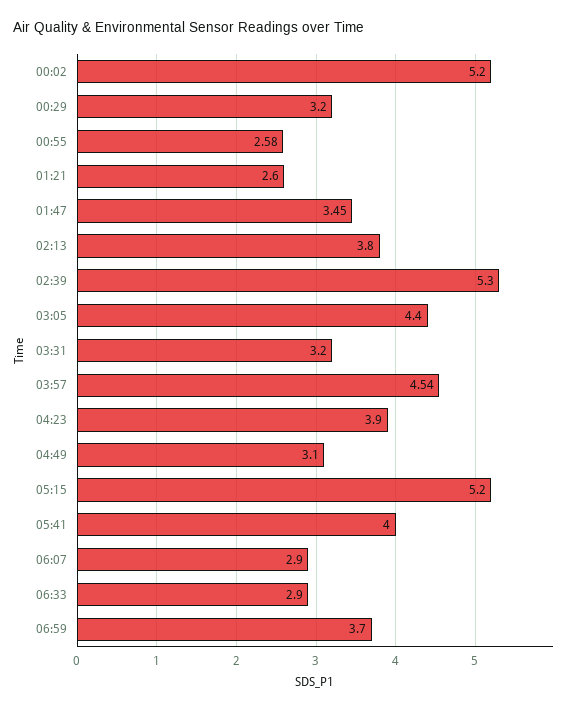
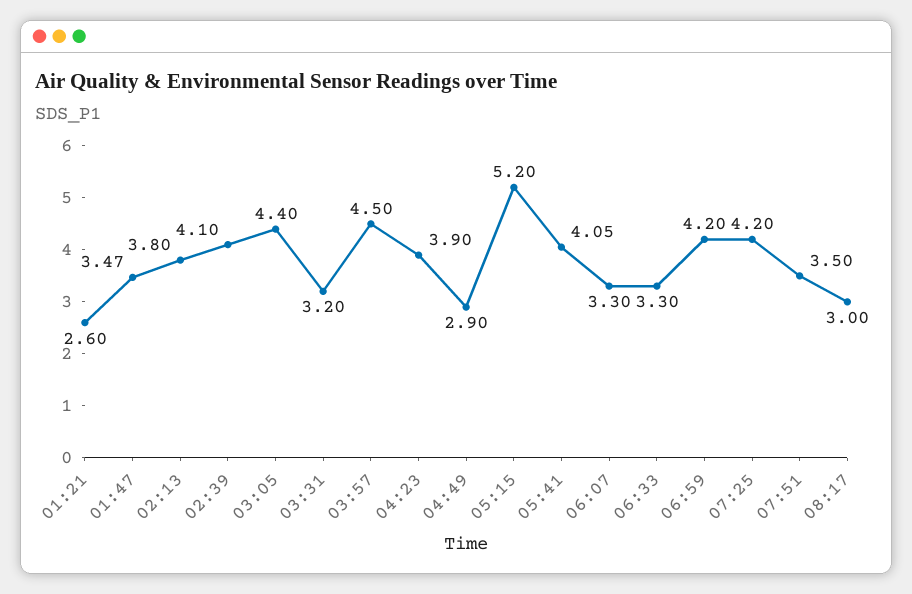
00:02: 5.2 -> none
00:29: 3.2 -> none
00:55: 2.58 -> none
01:47: 3.45 -> 3.47
02:39: 5.3 -> 4.1
03:57: 4.54 -> 4.5
04:49: 3.1 -> 2.9
05:41: 4 -> 4.05
06:07: 2.9 -> 3.3
06:33: 2.9 -> 3.3
06:59: 3.7 -> 4.2
07:25: none -> 4.2
07:51: none -> 3.5
08:17: none -> 3

